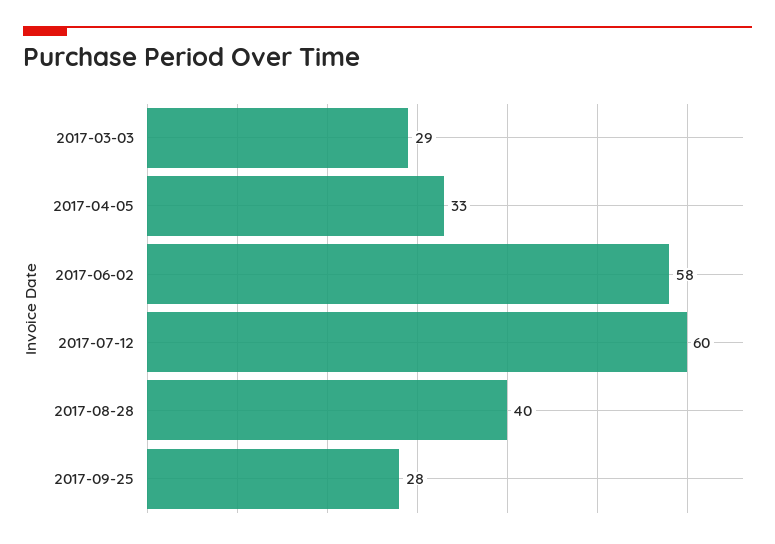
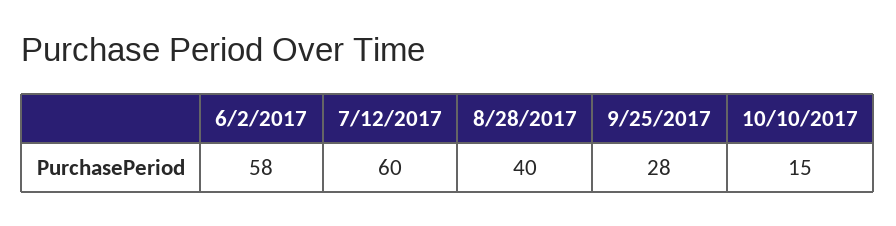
2017-03-03: 29 -> none
2017-04-05: 33 -> none
10/10/2017: none -> 15

